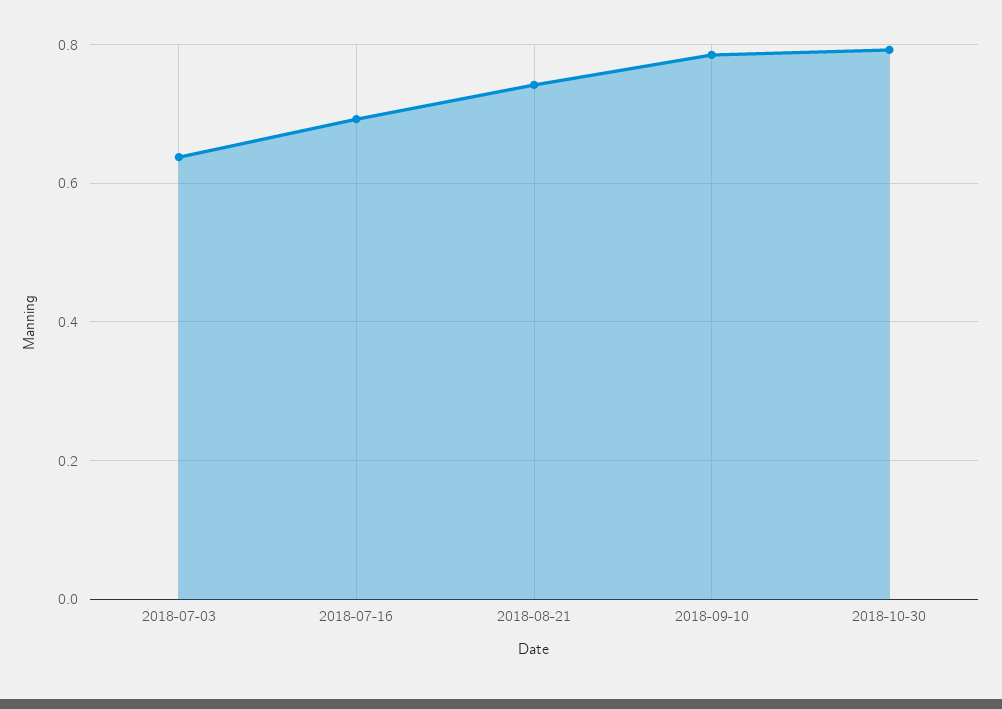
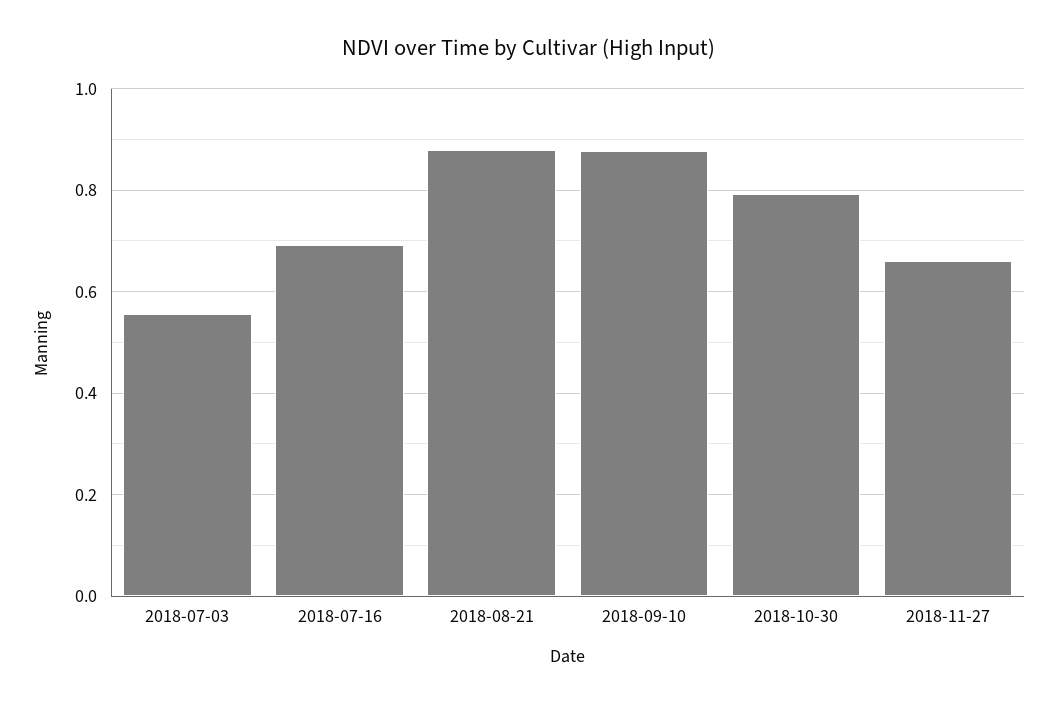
2018-07-03: 0.64 -> 0.56
2018-08-21: 0.74 -> 0.88
2018-09-10: 0.78 -> 0.88
2018-11-27: none -> 0.66

